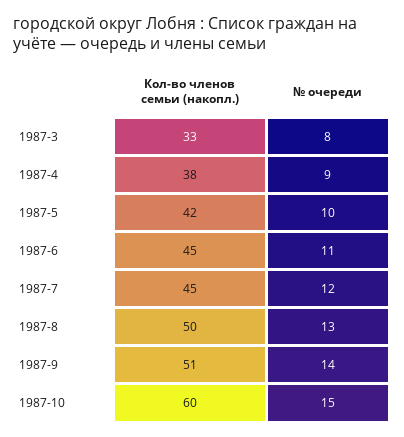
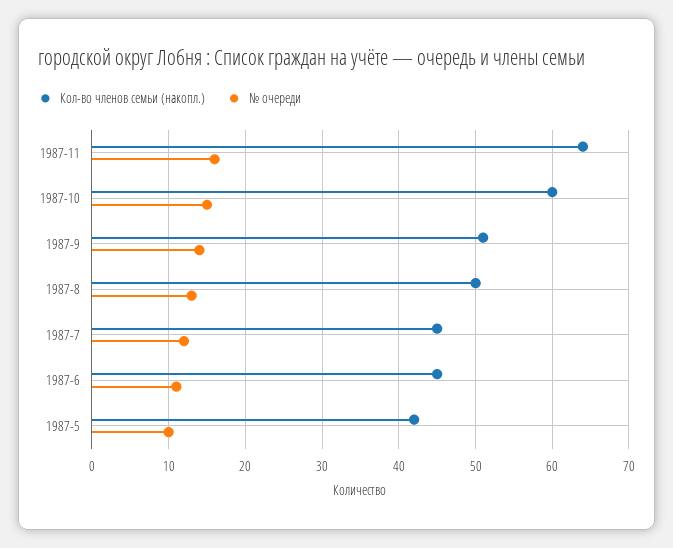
Кол-во членов семьи (накопл.), 1987-3: 33 -> none
№ очереди, 1987-3: 8 -> none
Кол-во членов семьи (накопл.), 1987-4: 38 -> none
№ очереди, 1987-4: 9 -> none
Кол-во членов семьи (накопл.), 1987-11: none -> 64
№ очереди, 1987-11: none -> 16

